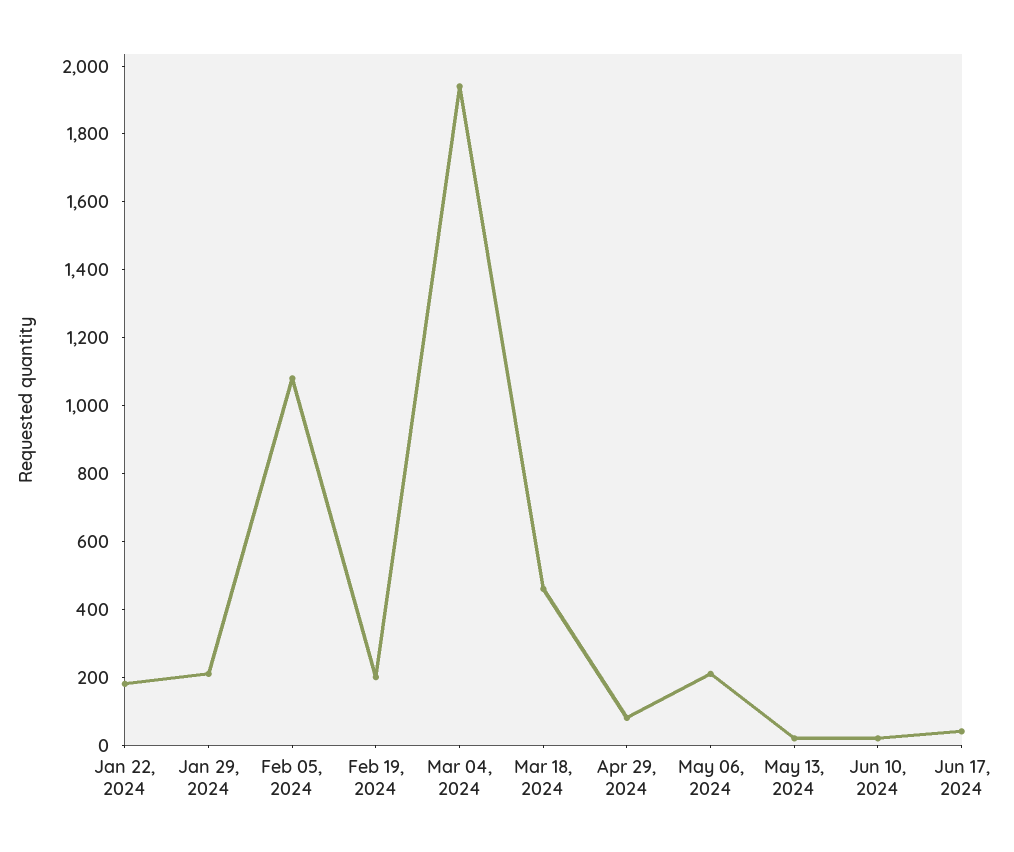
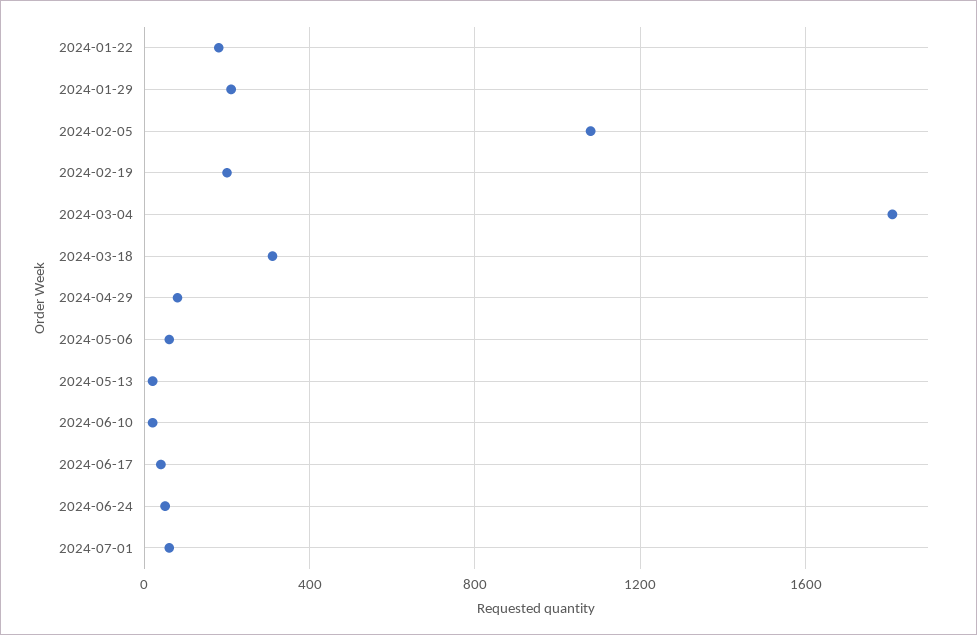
Mar 04, 2024: 1950 -> 1800
Mar 18, 2024: 450 -> 300
May 06, 2024: 200 -> 50
2024-06-24: none -> 50
2024-07-01: none -> 50

